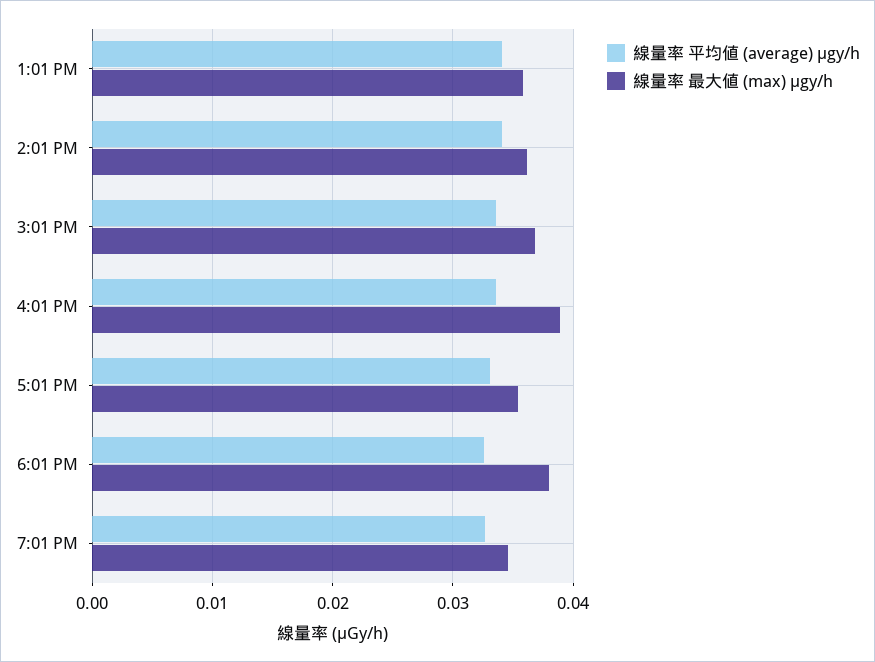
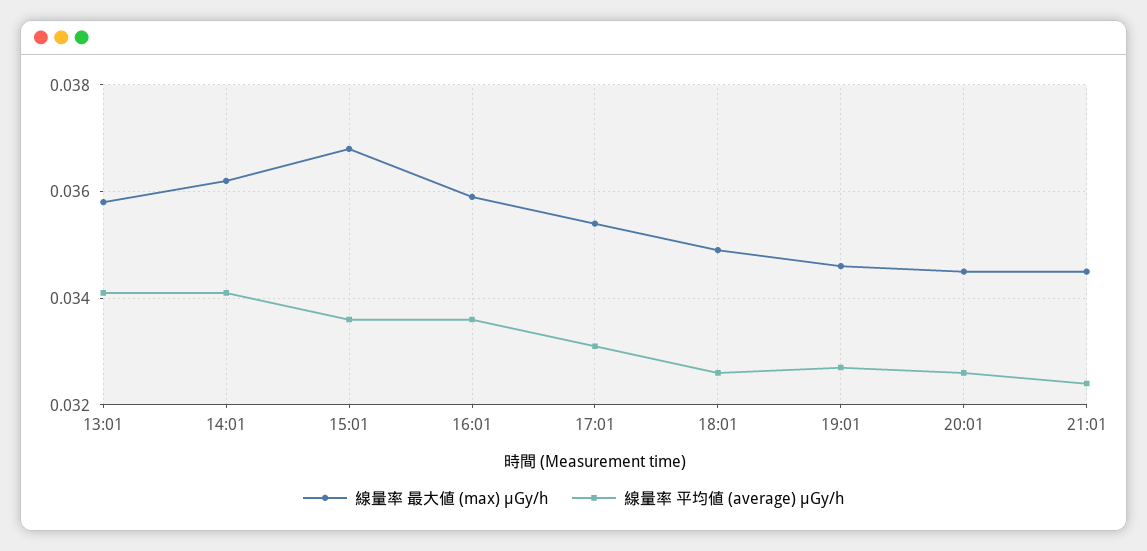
線量率 最大値 (max) μgy/h, 4:01 PM: 0.039 -> 0.036
線量率 最大値 (max) μgy/h, 6:01 PM: 0.038 -> 0.035
線量率 最大値 (max) μgy/h, 20:01: none -> 0.0345
線量率 平均値 (average) μgy/h, 20:01: none -> 0.0325
線量率 最大値 (max) μgy/h, 21:01: none -> 0.0345
線量率 平均値 (average) μgy/h, 21:01: none -> 0.0325

